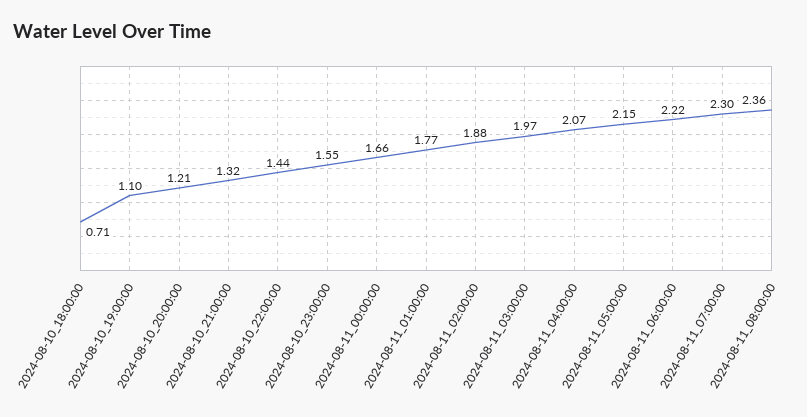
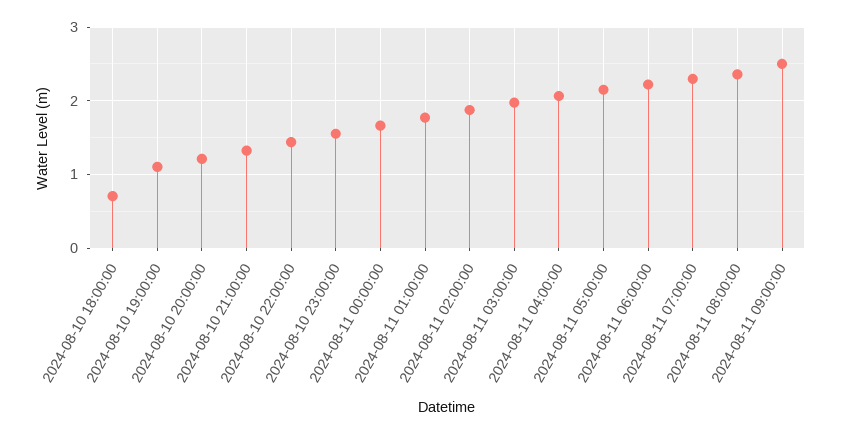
2024-08-11 09:00:00: none -> 2.5

